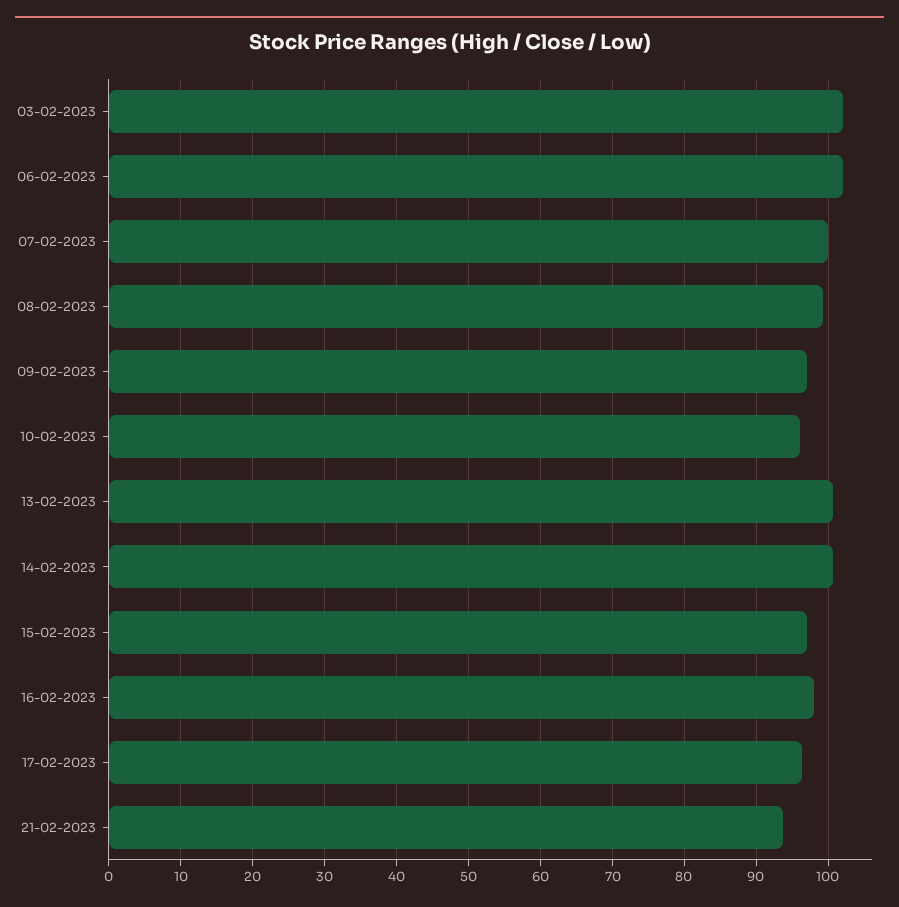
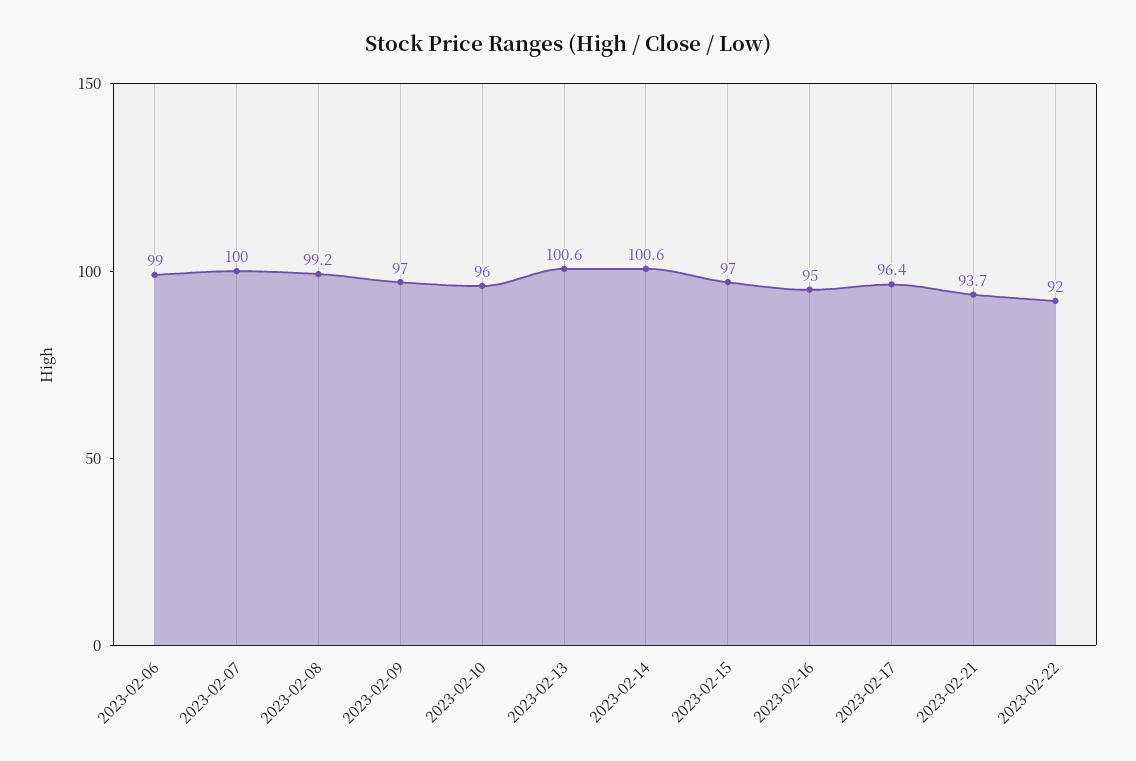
03-02-2023: 102 -> none
06-02-2023: 102 -> 99
16-02-2023: 98 -> 95
2023-02-22: none -> 92

